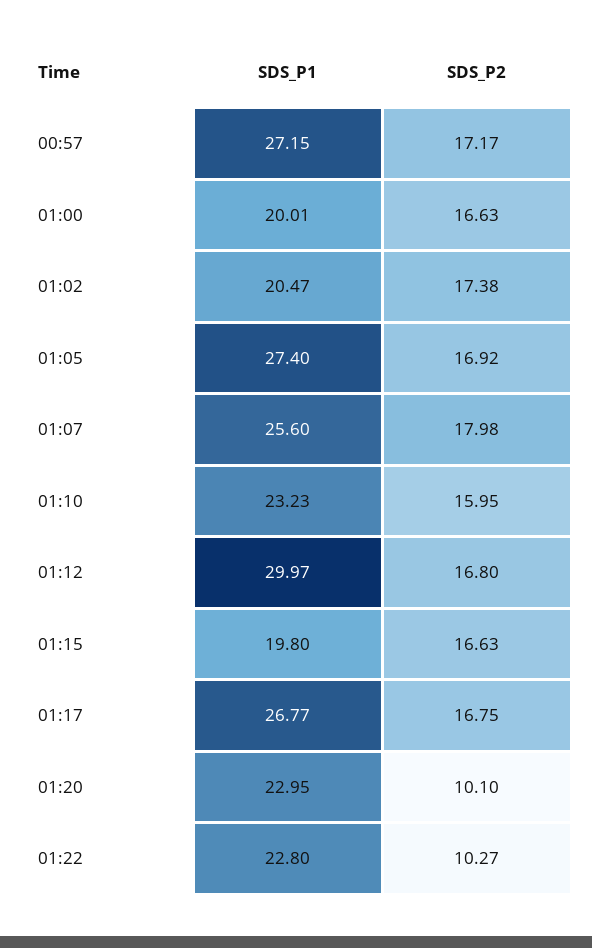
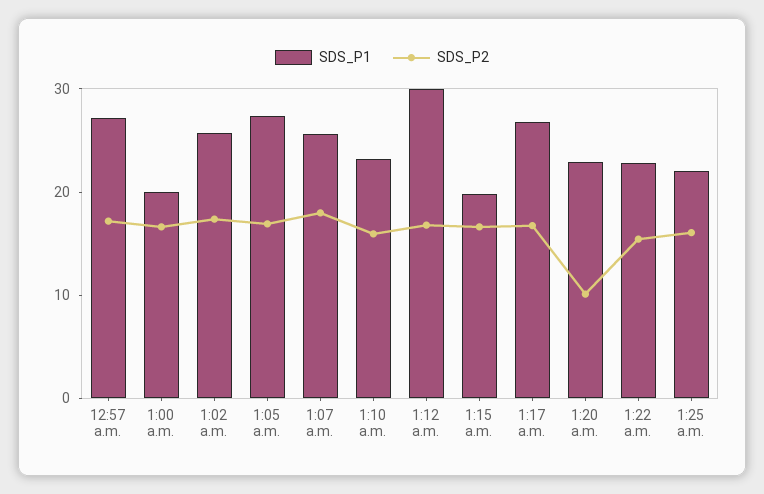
SDS_P1, 01:02: 20.47 -> 26
SDS_P2, 01:22: 10.27 -> 16
SDS_P1, 1:25 a.m.: none -> 22
SDS_P2, 1:25 a.m.: none -> 16

